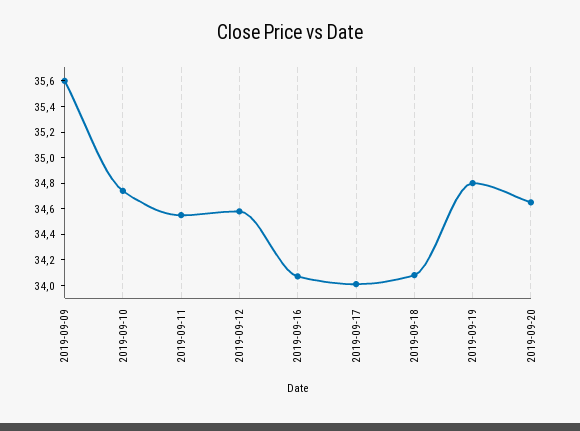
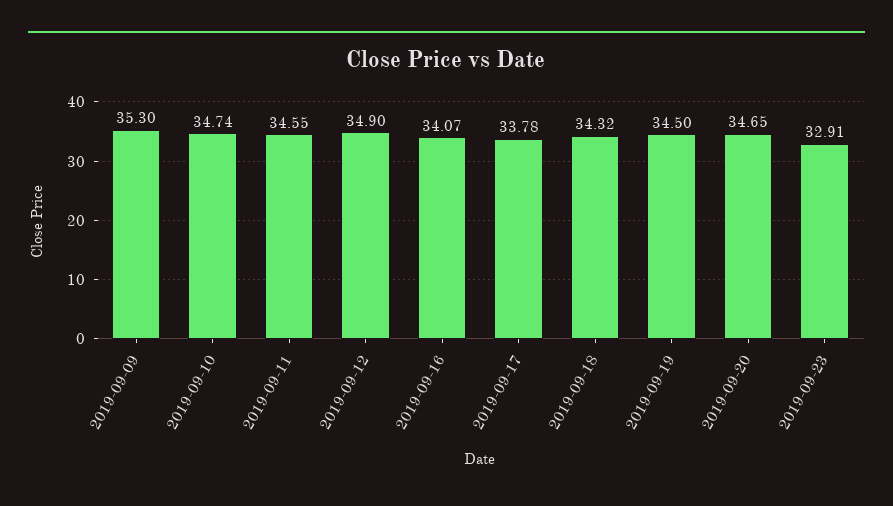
2019-09-09: 35.6 -> 35.3
2019-09-12: 34.6 -> 34.9
2019-09-17: 34 -> 33.78
2019-09-18: 34.1 -> 34.32
2019-09-19: 34.8 -> 34.5
2019-09-23: none -> 32.91

